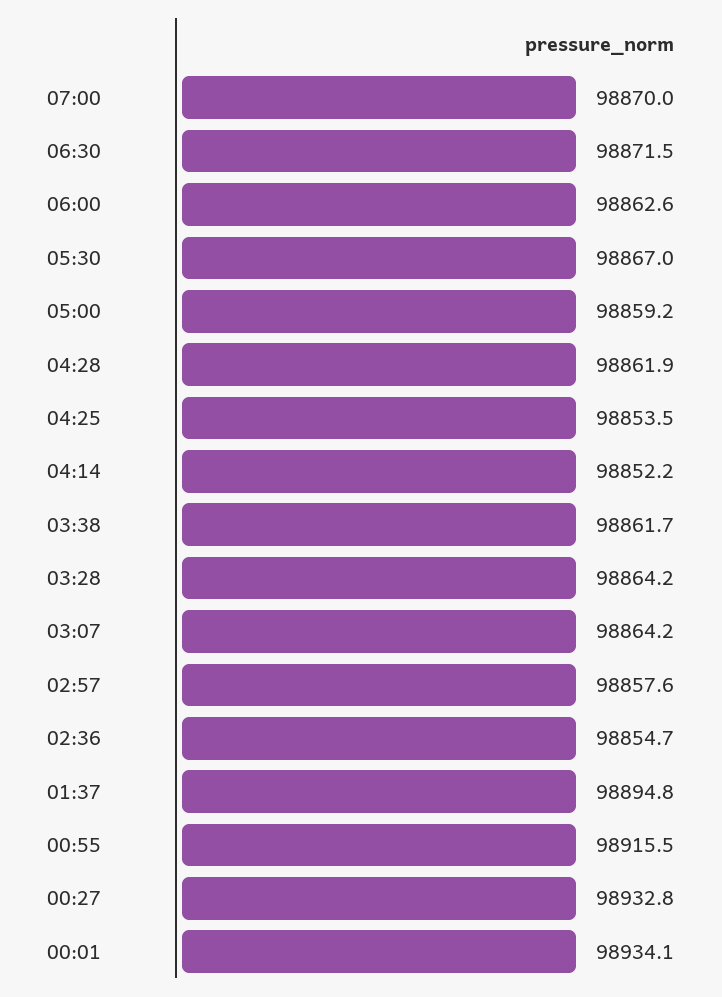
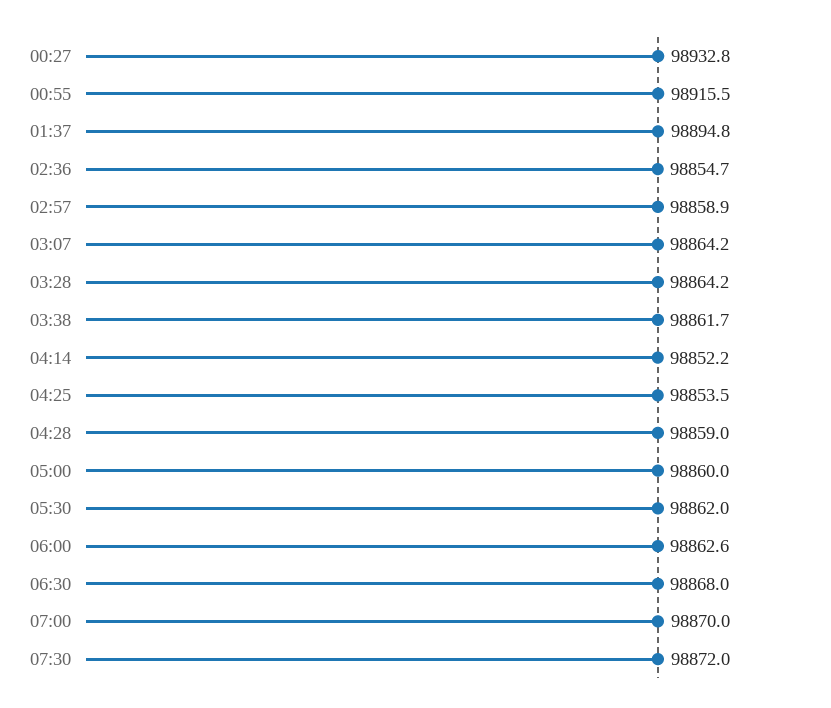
06:30: 98871.5 -> 98868
05:30: 98867 -> 98862
05:00: 98859.2 -> 98860
04:28: 98861.9 -> 98859
02:57: 98857.6 -> 98858.9
00:01: 98934.1 -> none
07:30: none -> 98872

